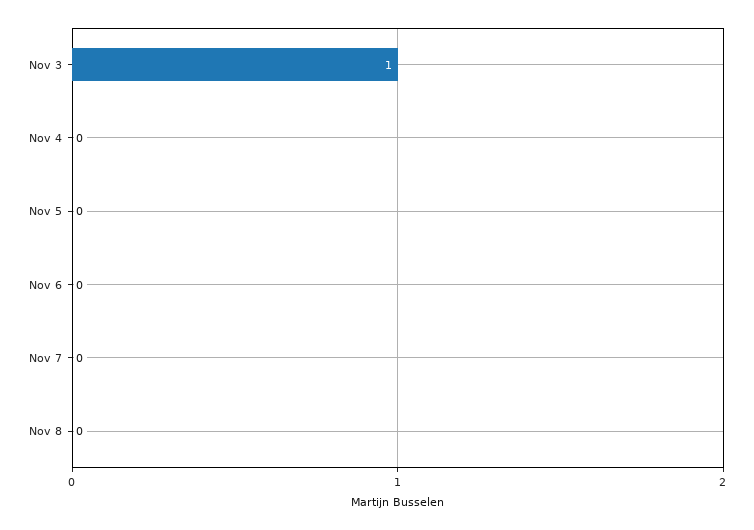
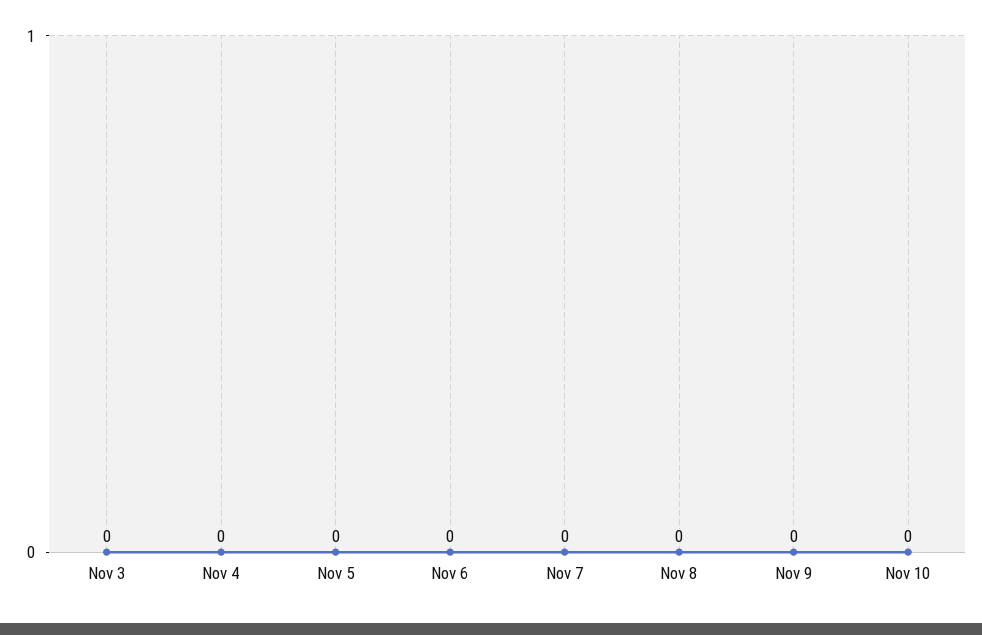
Nov 3: 1 -> 0
Nov 9: none -> 0
Nov 10: none -> 0

